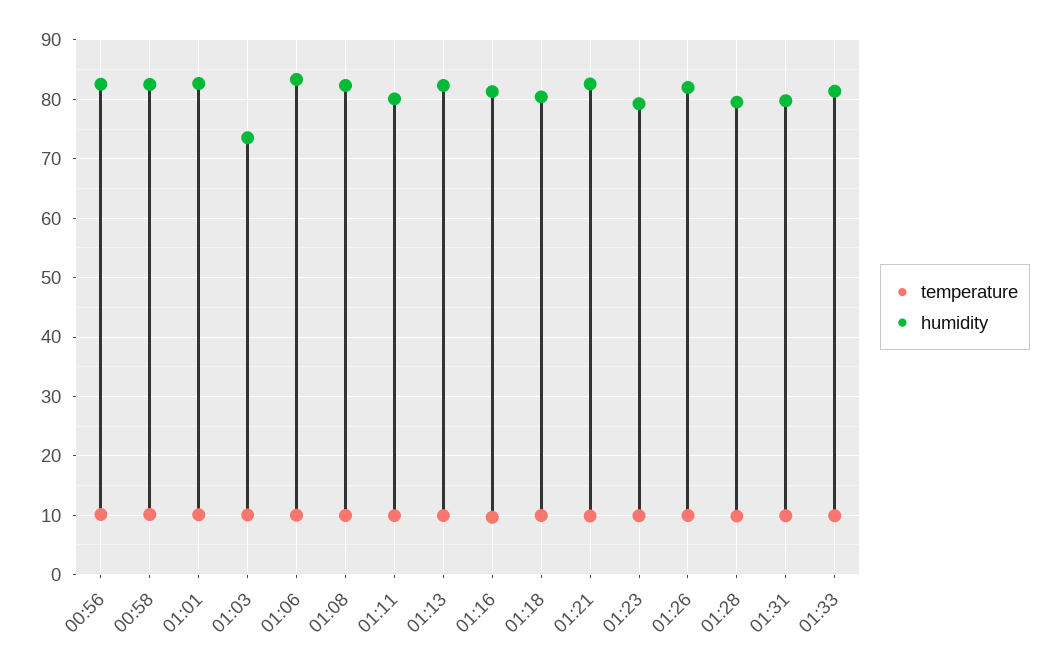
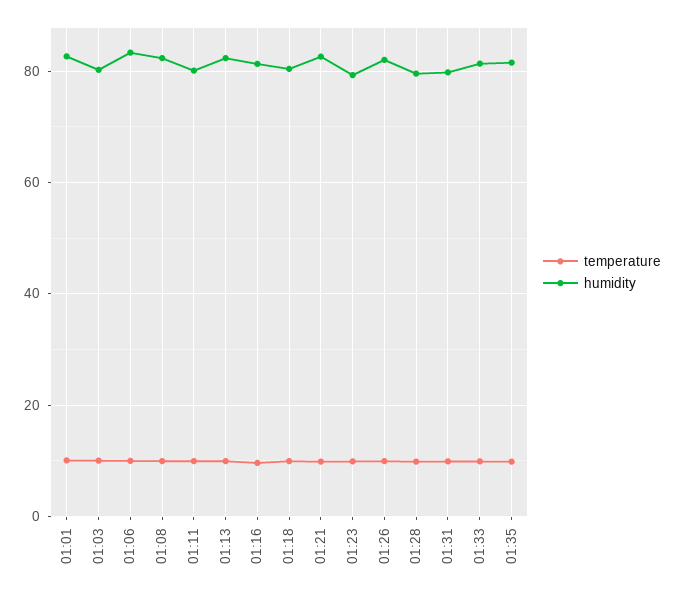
temperature, 00:56: 10 -> none
humidity, 00:56: 82 -> none
temperature, 00:58: 10 -> none
humidity, 00:58: 82 -> none
humidity, 01:03: 74 -> 80
temperature, 01:35: none -> 10
humidity, 01:35: none -> 82

